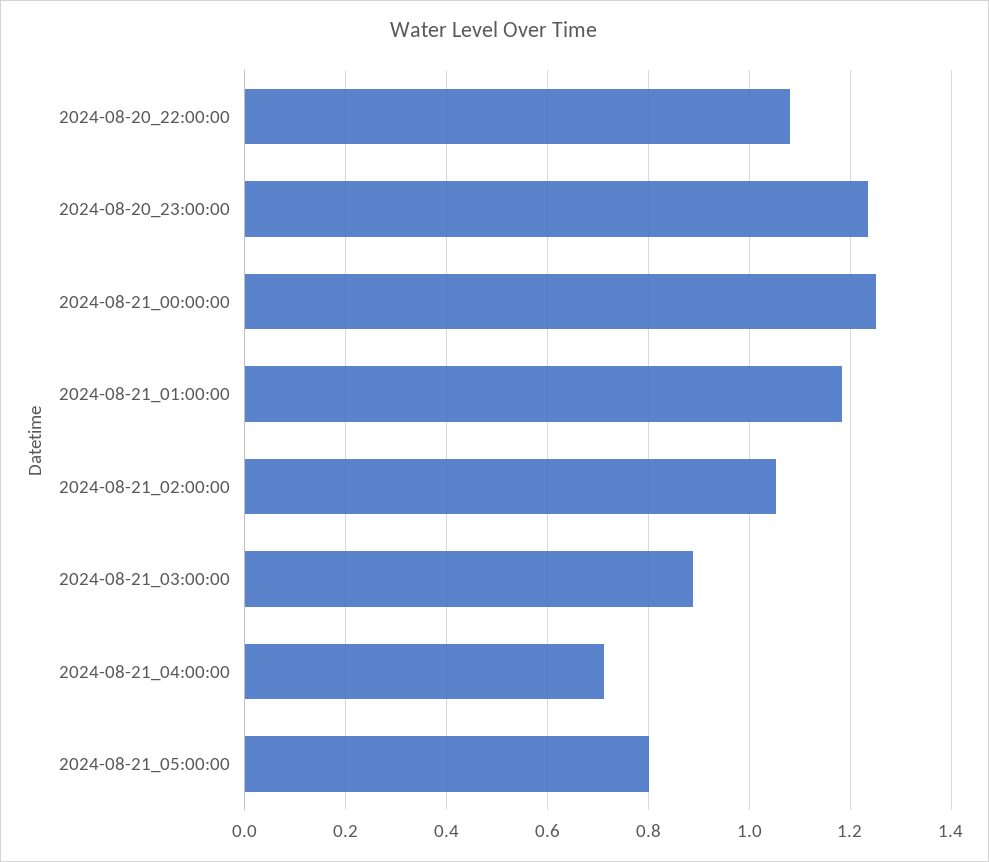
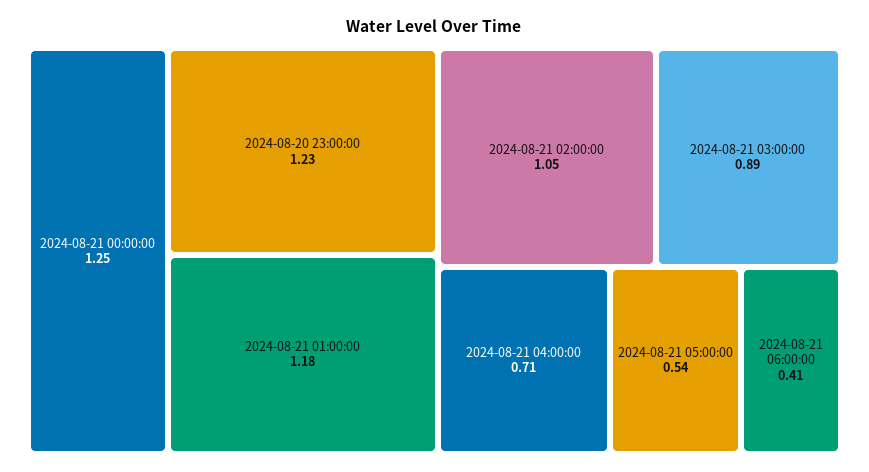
2024-08-20_22:00:00: 1.08 -> none
2024-08-21_05:00:00: 0.8 -> 0.54
2024-08-21 06:00:00: none -> 0.41

